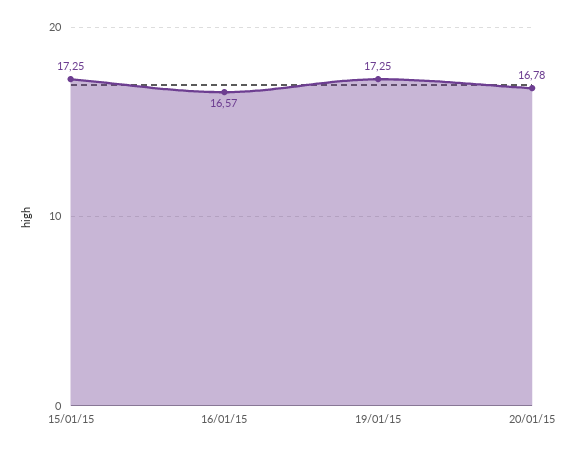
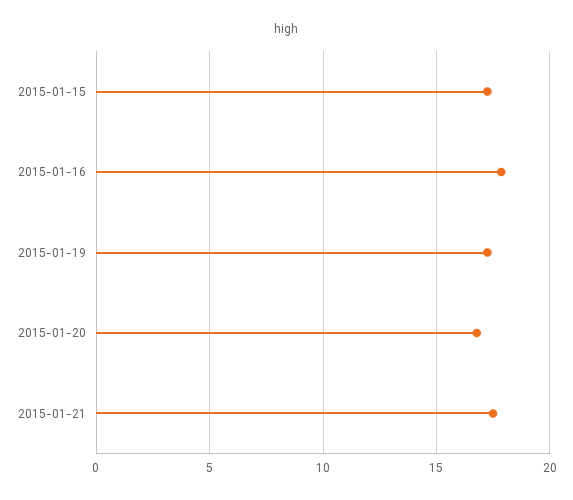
16/01/15: 16.57 -> 18
2015-01-21: none -> 17.5

